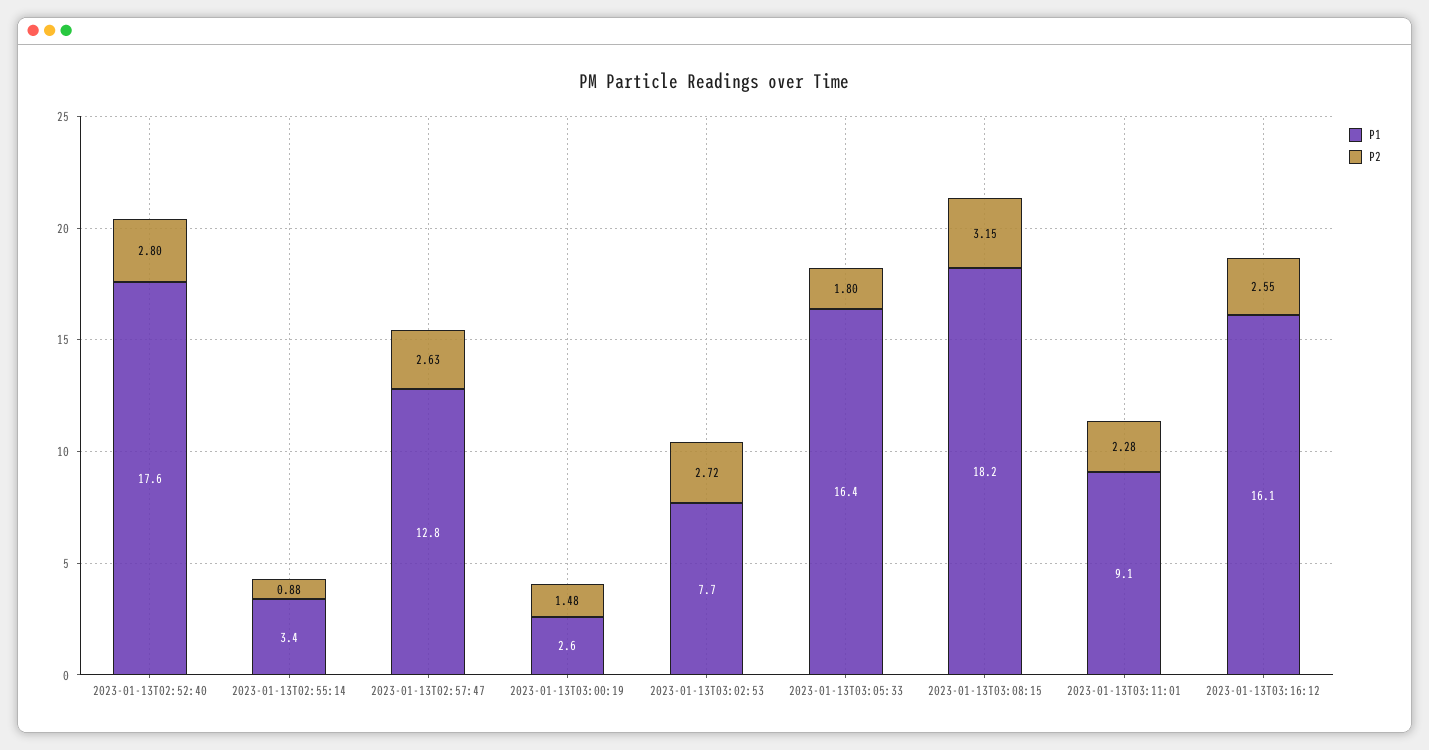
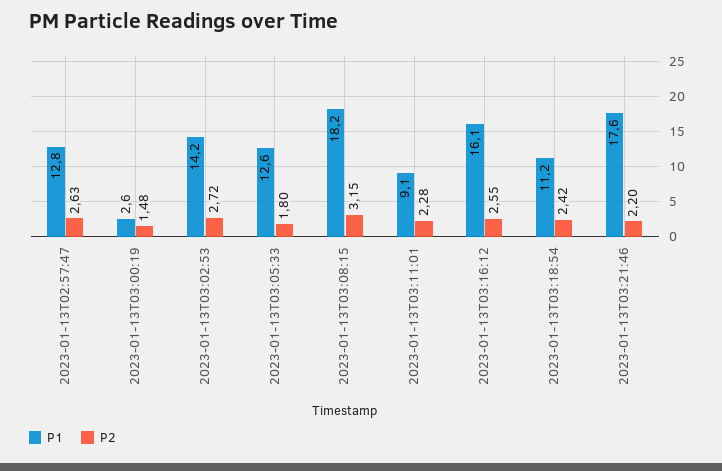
P1, 2023-01-13T02:52:40: 17.6 -> none
P2, 2023-01-13T02:52:40: 2.8 -> none
P1, 2023-01-13T02:55:14: 3.4 -> none
P2, 2023-01-13T02:55:14: 0.88 -> none
P1, 2023-01-13T03:02:53: 7.7 -> 14.2
P1, 2023-01-13T03:05:33: 16.4 -> 12.6
P1, 2023-01-13T03:18:54: none -> 11.2
P2, 2023-01-13T03:18:54: none -> 2.42
P1, 2023-01-13T03:21:46: none -> 17.6
P2, 2023-01-13T03:21:46: none -> 2.2

